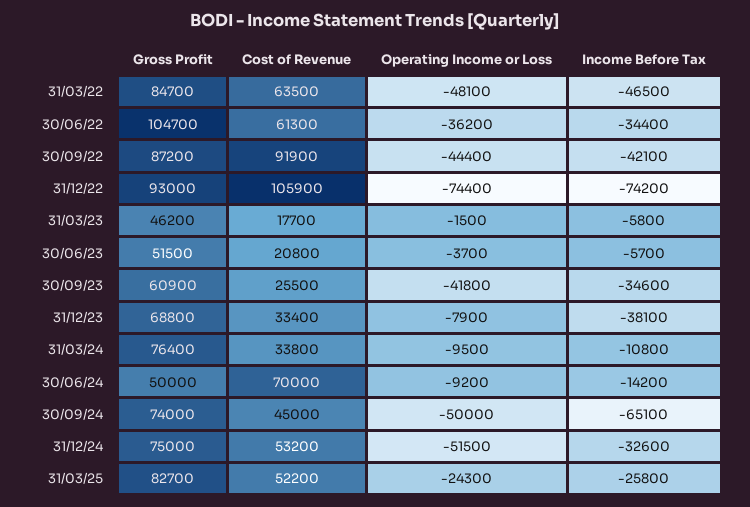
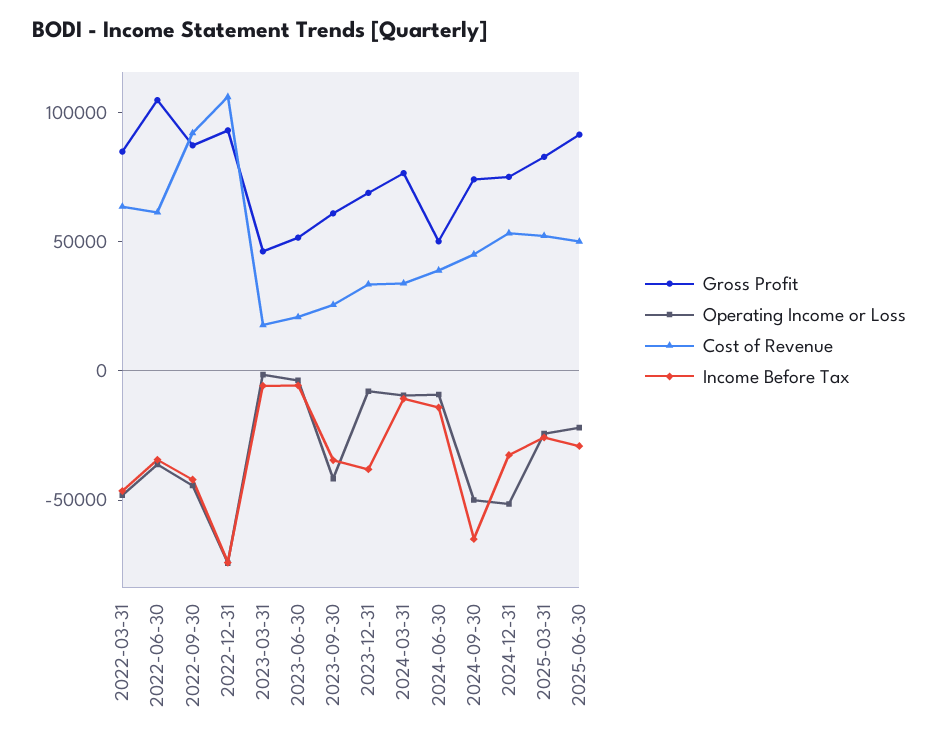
Cost of Revenue, 30/06/24: 70000 -> 40000
Gross Profit, 2025-06-30: none -> 90000
Operating Income or Loss, 2025-06-30: none -> -20000
Cost of Revenue, 2025-06-30: none -> 50000
Income Before Tax, 2025-06-30: none -> -30000

